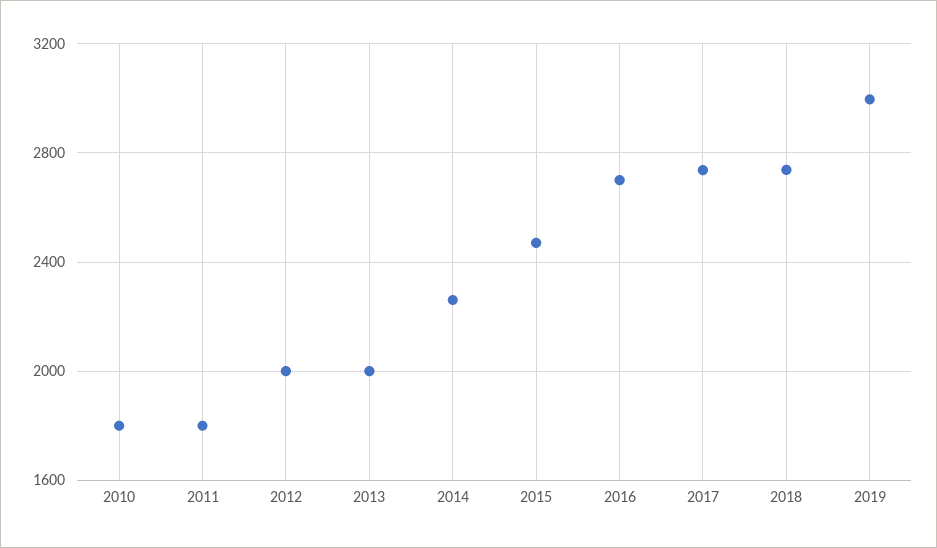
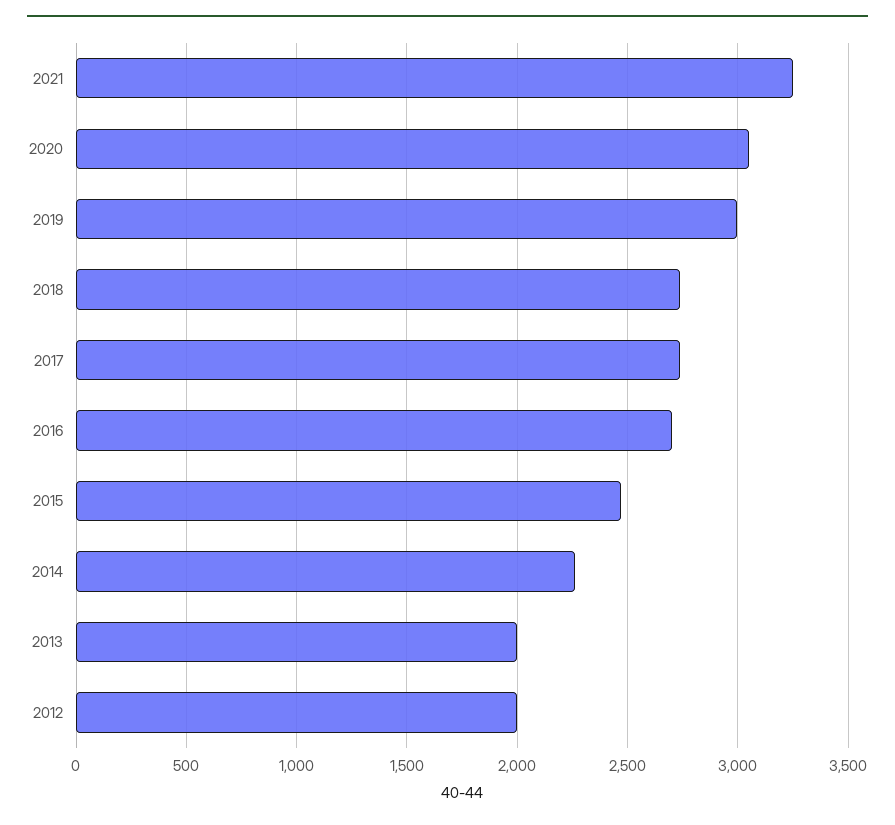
2010: 1800 -> none
2011: 1800 -> none
2021: none -> 3250
2020: none -> 3050

